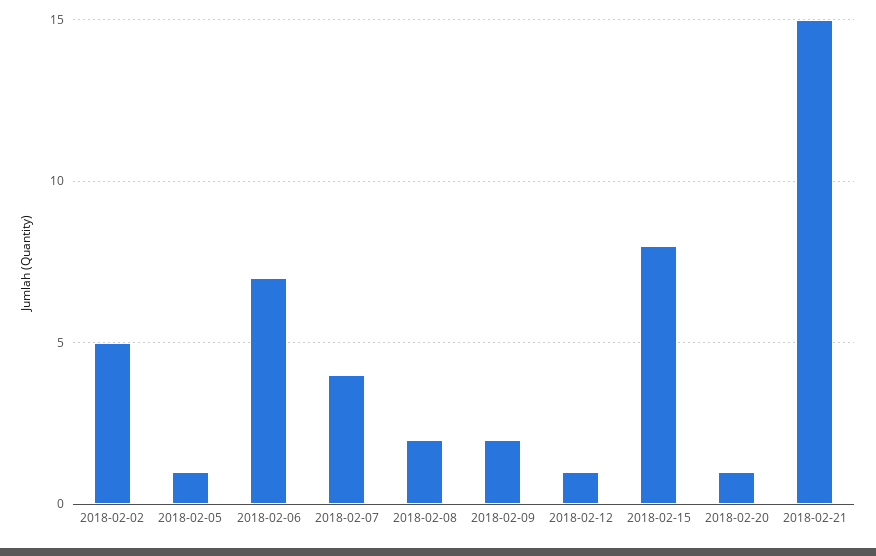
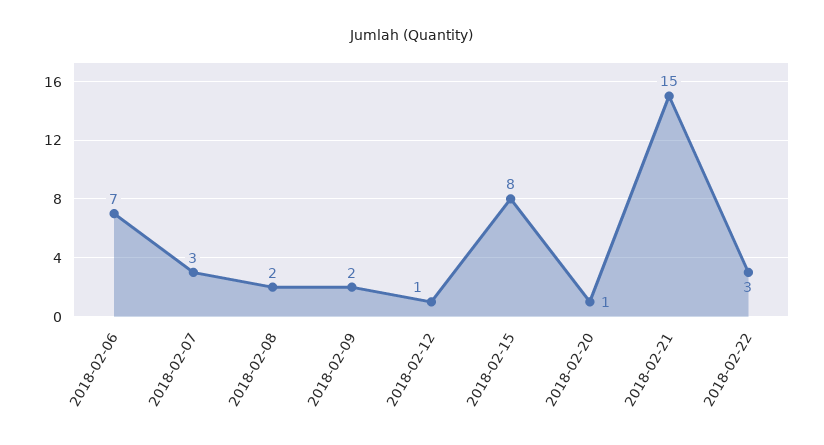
2018-02-02: 5 -> none
2018-02-05: 1 -> none
2018-02-07: 4 -> 3
2018-02-22: none -> 3

